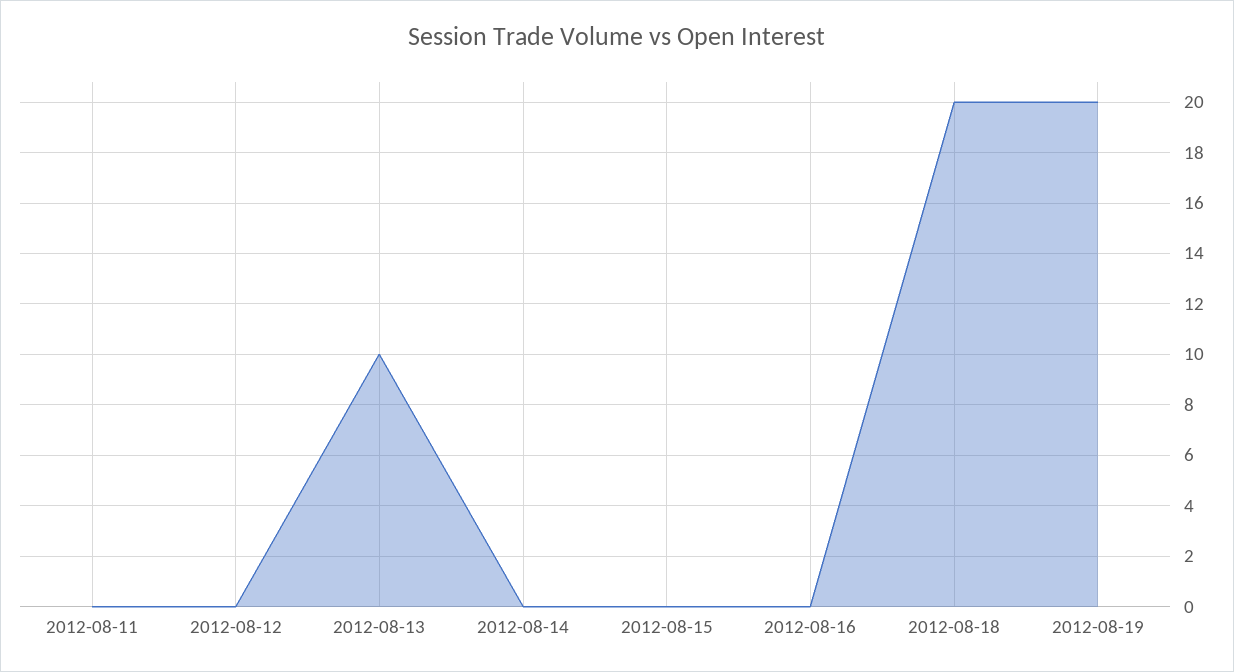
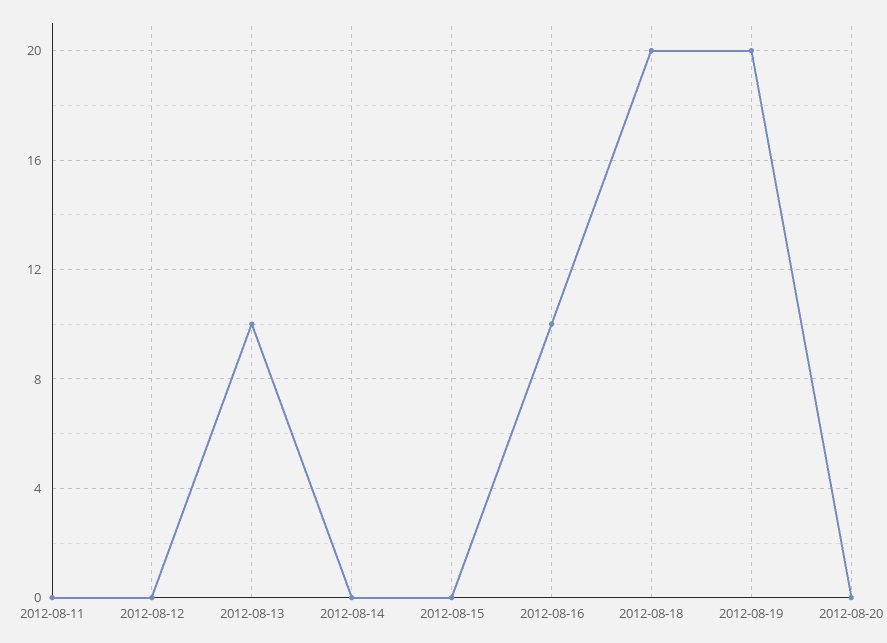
2012-08-16: 0 -> 10
2012-08-20: none -> 0

